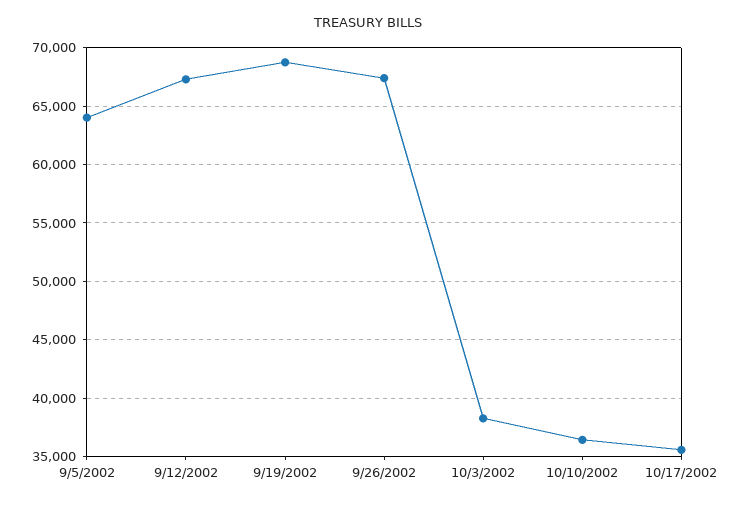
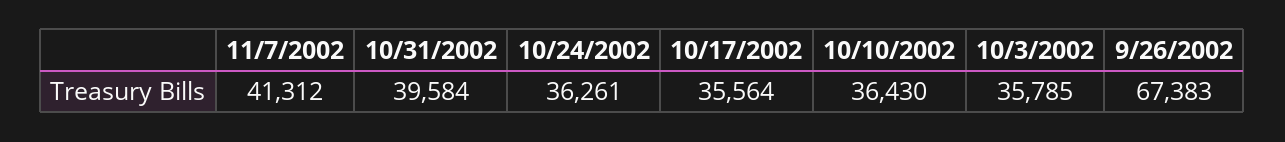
9/5/2002: 64000 -> none
9/12/2002: 67000 -> none
9/19/2002: 69000 -> none
10/3/2002: 38000 -> 35785
11/7/2002: none -> 41312
10/31/2002: none -> 39584
10/24/2002: none -> 36261

